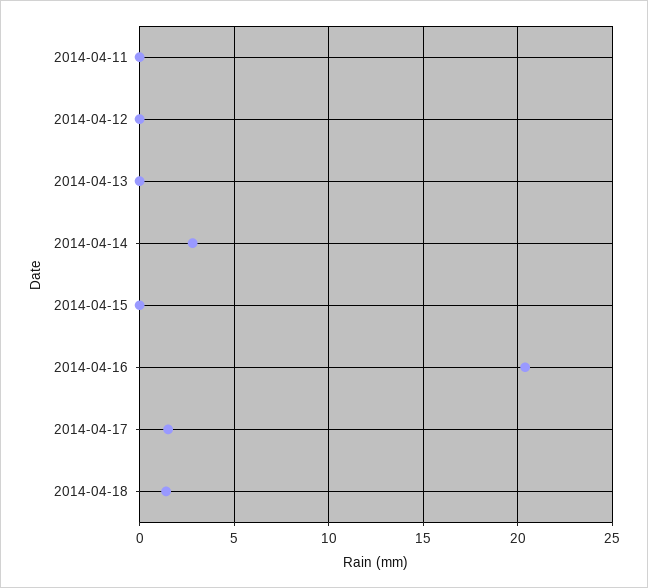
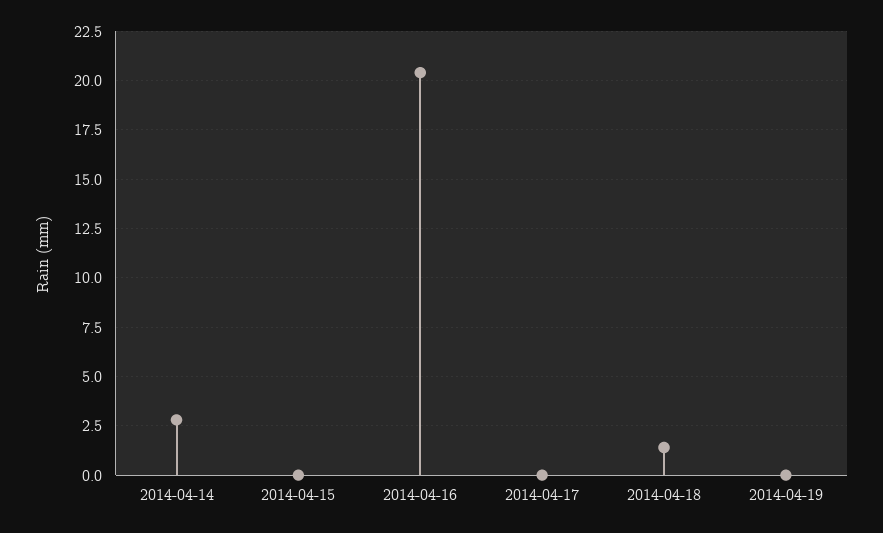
2014-04-11: 0 -> none
2014-04-12: 0 -> none
2014-04-13: 0 -> none
2014-04-17: 1.5 -> 0
2014-04-19: none -> 0

